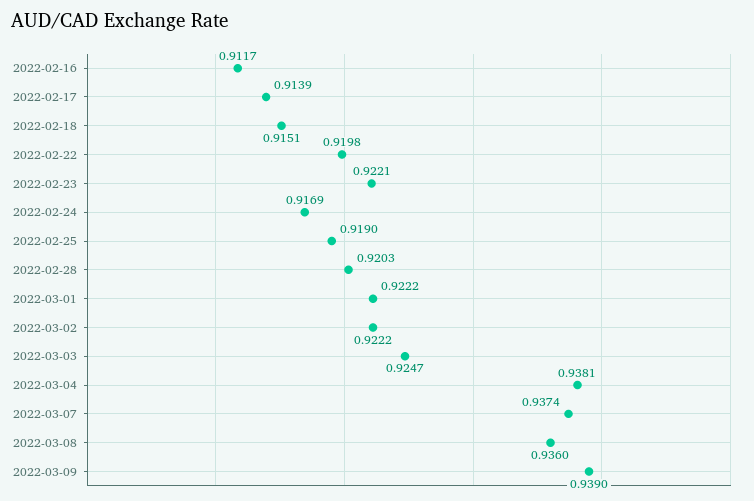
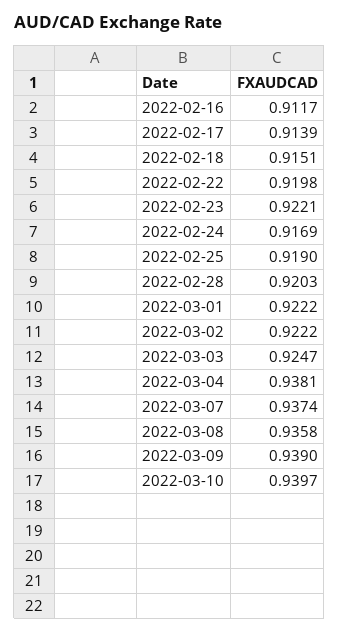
2022-03-08: 0.936 -> 0.9358
2022-03-10: none -> 0.9397

